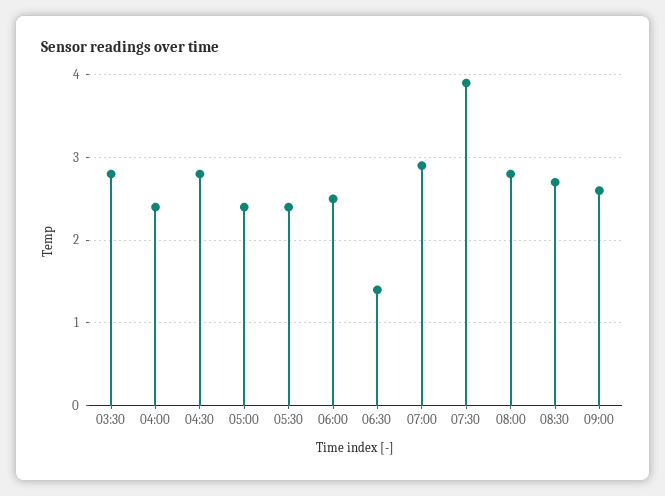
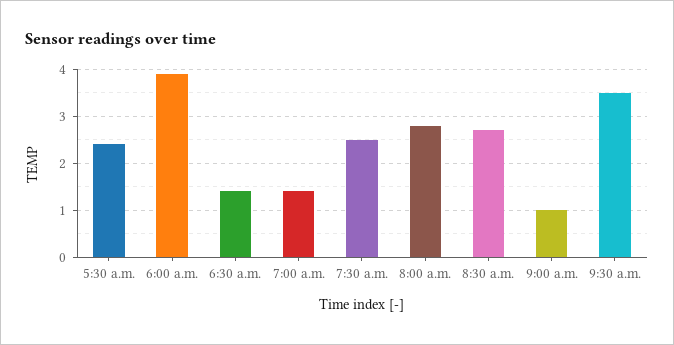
03:30: 2.8 -> none
04:00: 2.4 -> none
04:30: 2.8 -> none
05:00: 2.4 -> none
06:00: 2.5 -> 4
07:00: 2.9 -> 1.5
07:30: 3.9 -> 2.5
09:00: 2.6 -> 1
9:30 a.m.: none -> 3.5

